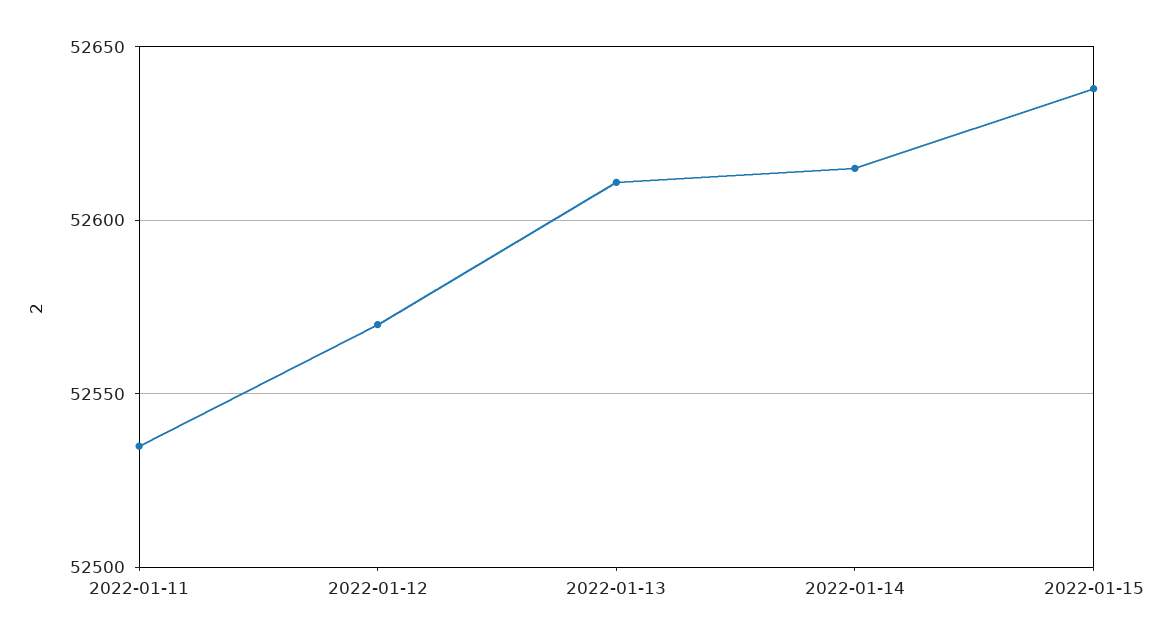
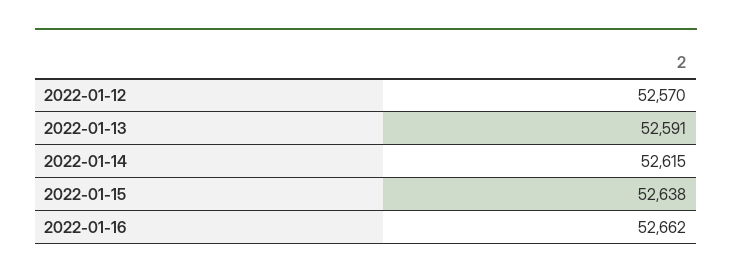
2022-01-11: 52535 -> none
2022-01-13: 52610 -> 52591
2022-01-16: none -> 52662

